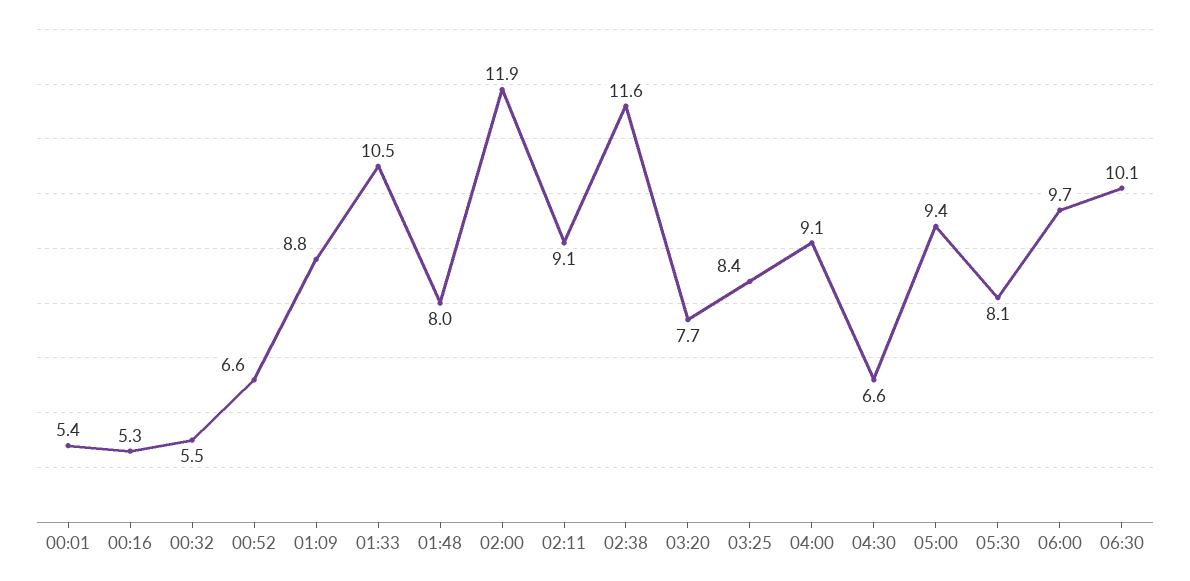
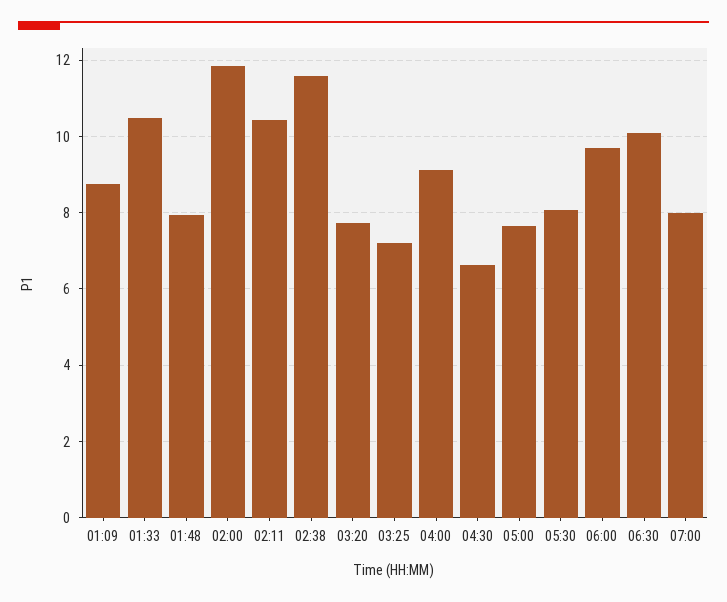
00:01: 5.4 -> none
00:16: 5.3 -> none
00:32: 5.5 -> none
00:52: 6.6 -> none
02:11: 9.1 -> 10.4
03:25: 8.4 -> 7.2
05:00: 9.4 -> 7.6
07:00: none -> 8

